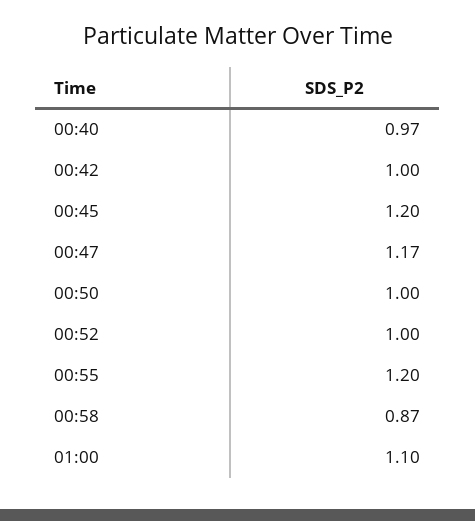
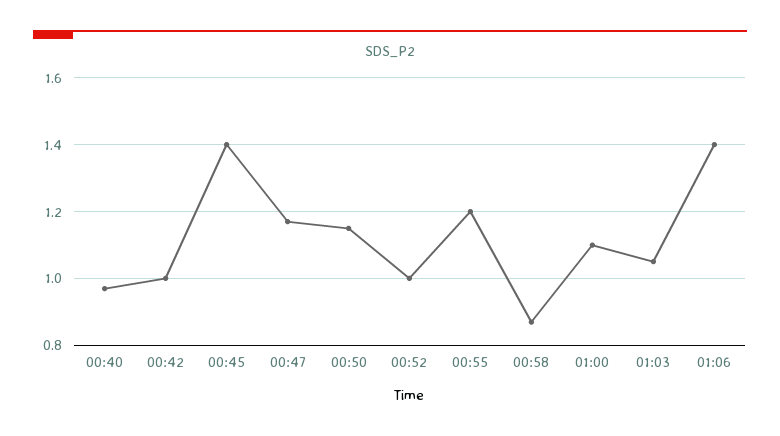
00:45: 1.2 -> 1.4
00:50: 1 -> 1.15
01:03: none -> 1.05
01:06: none -> 1.4

